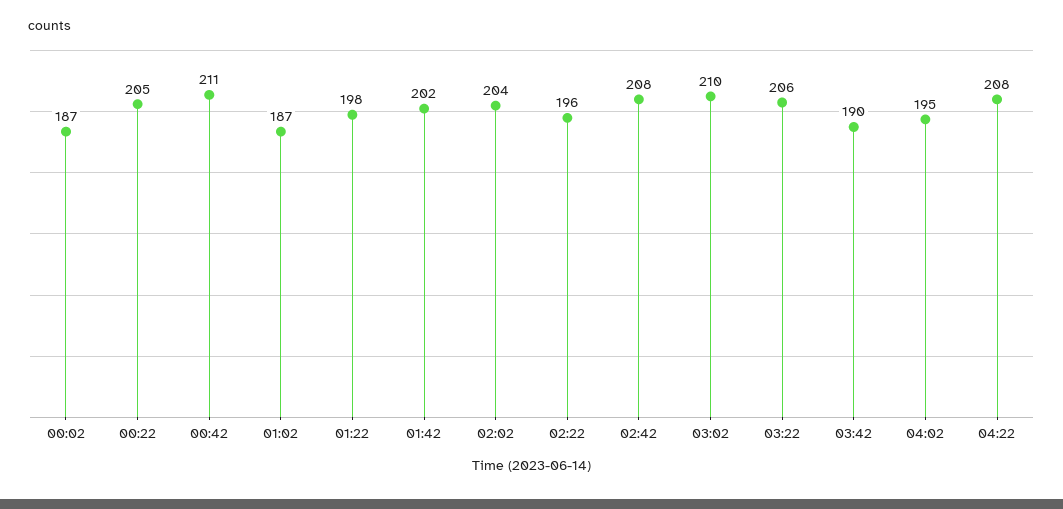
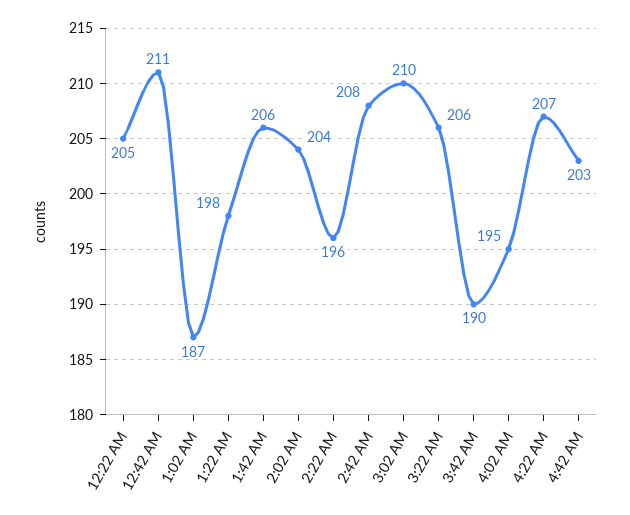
00:02: 187 -> none
01:42: 202 -> 206
04:22: 208 -> 207
4:42 AM: none -> 203

